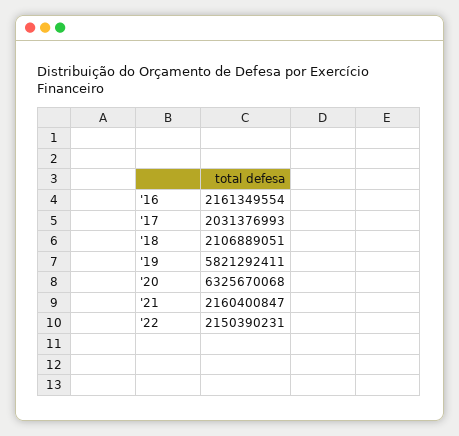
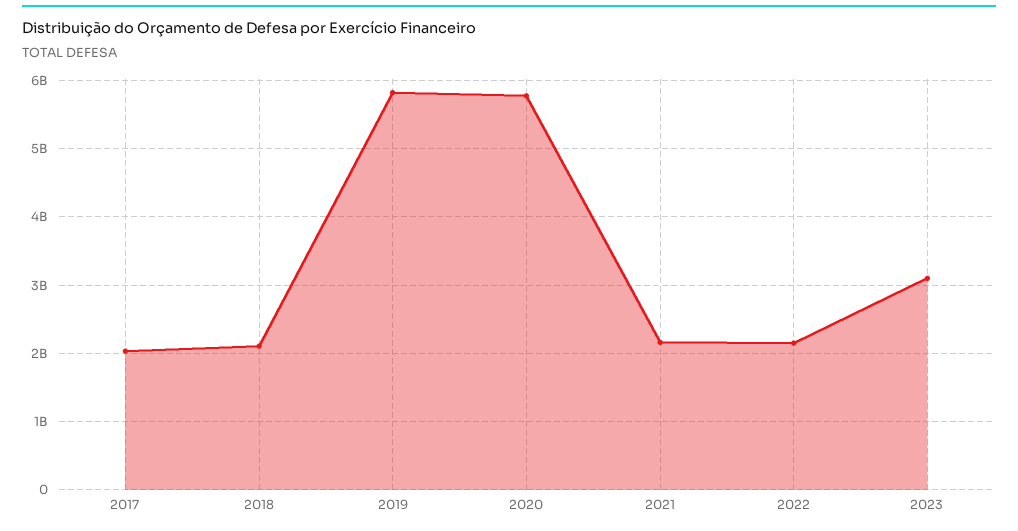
'16: 2161349554 -> none
'20: 6325670068 -> 5800000000
2023: none -> 3100000000

